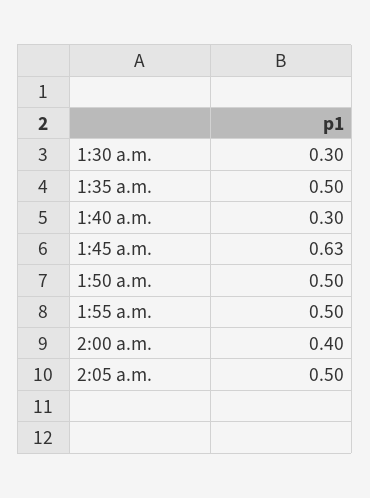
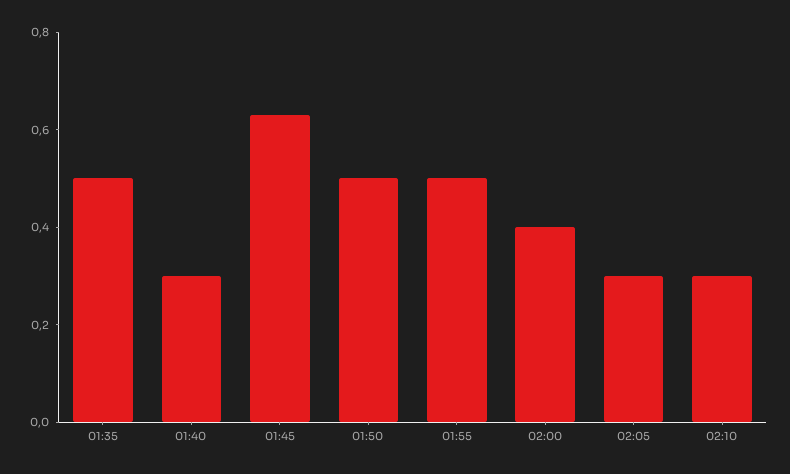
1:30 a.m.: 0.3 -> none
2:05 a.m.: 0.5 -> 0.3
02:10: none -> 0.3

